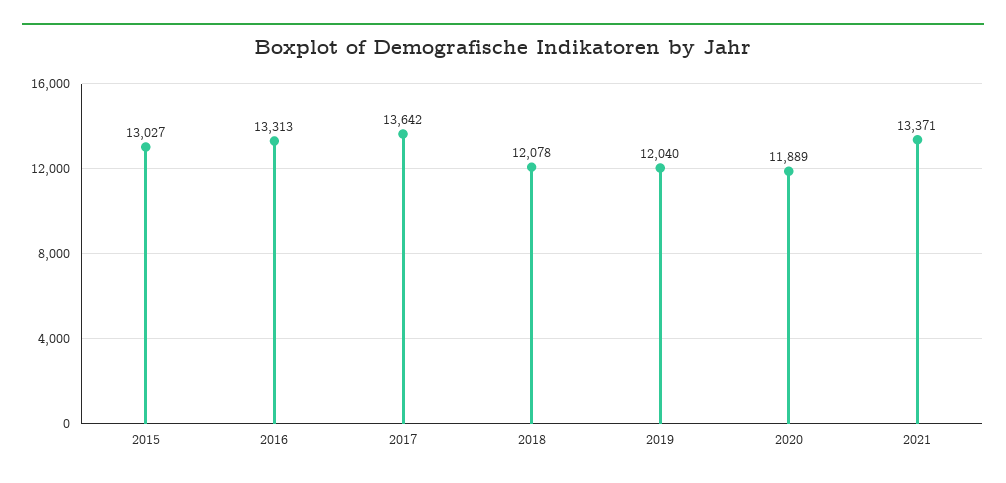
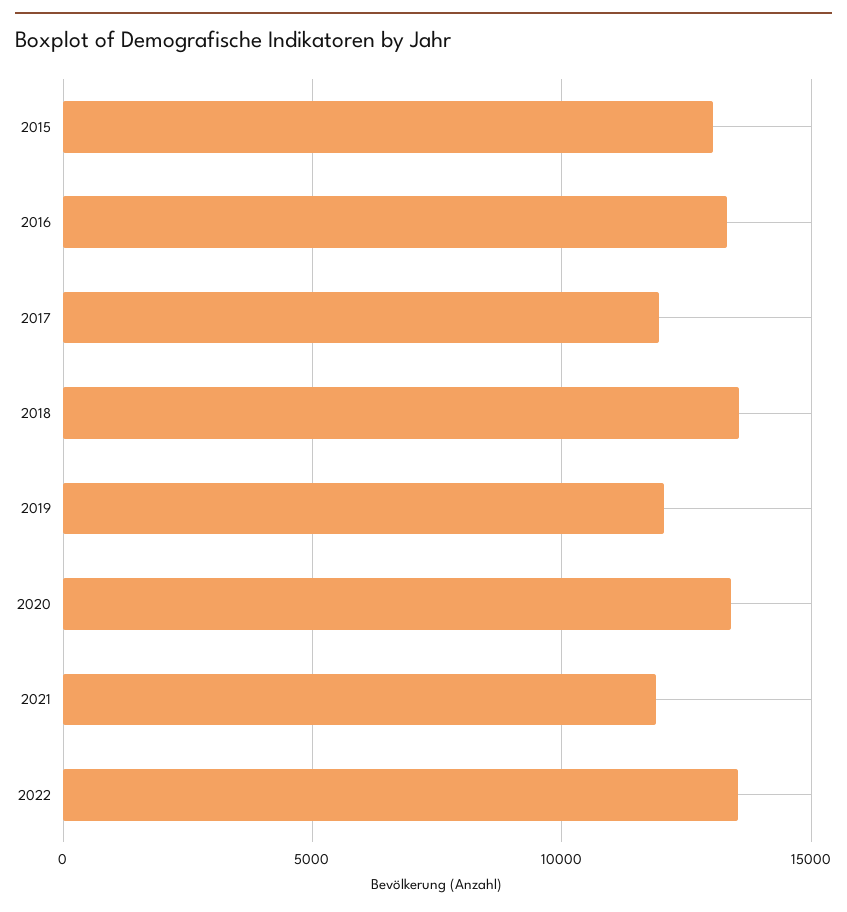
2017: 13642 -> 12000
2018: 12078 -> 13500
2020: 11889 -> 13500
2021: 13371 -> 12000
2022: none -> 13500

